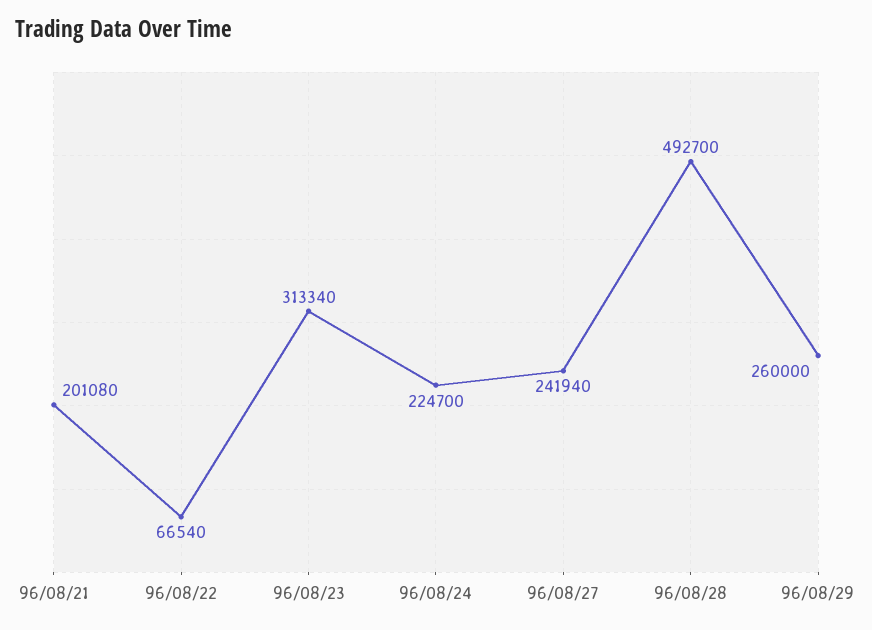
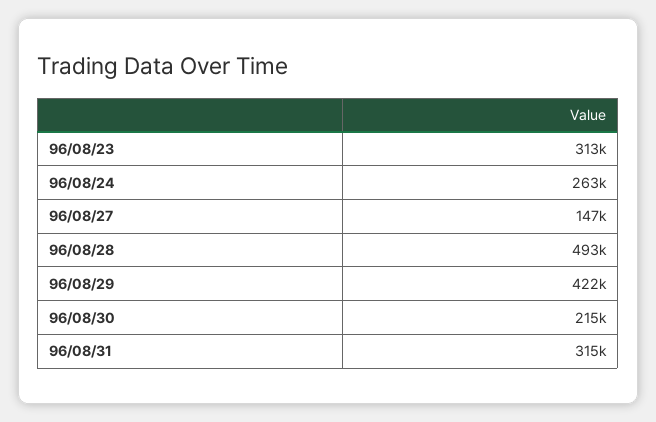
96/08/21: 201080 -> none
96/08/22: 66540 -> none
96/08/24: 224700 -> 263000
96/08/27: 241940 -> 147000
96/08/29: 260000 -> 422000
96/08/30: none -> 215000
96/08/31: none -> 315000

